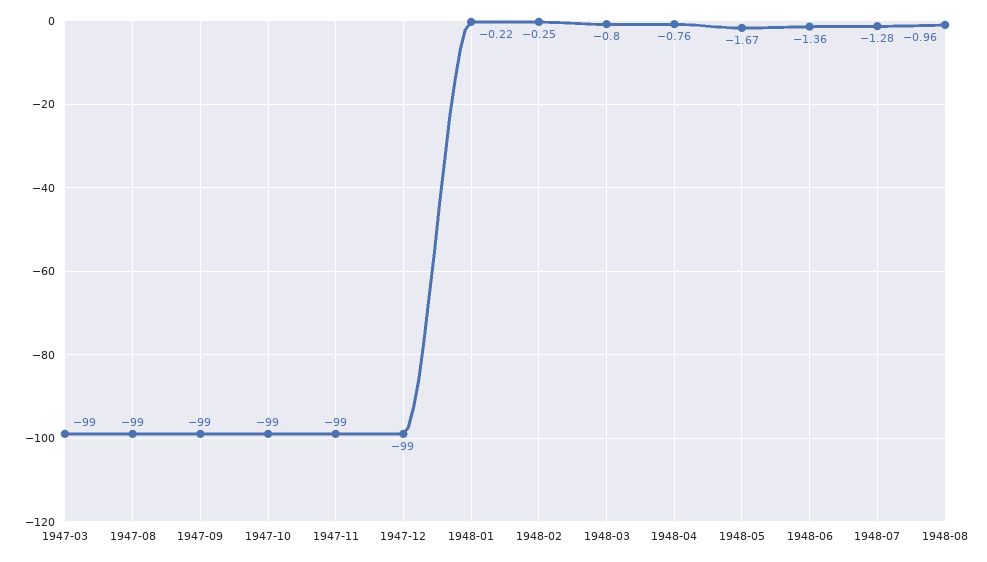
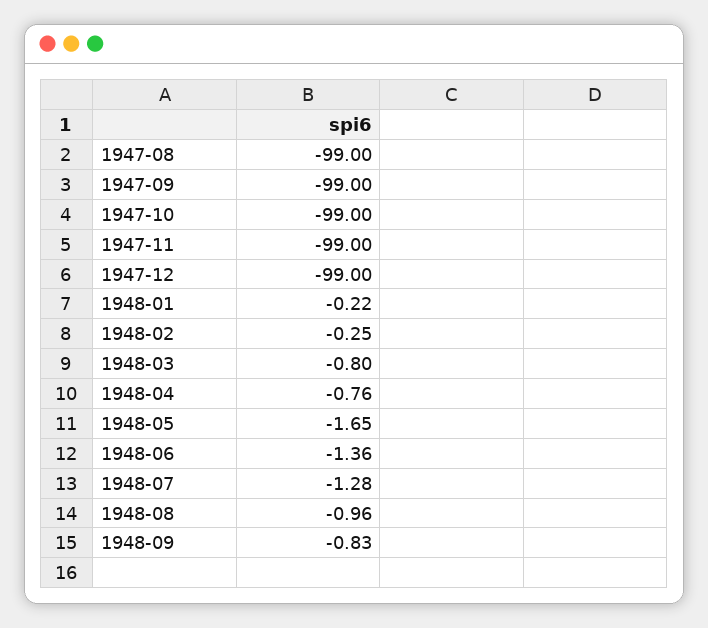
1947-03: -99 -> none
1948-05: -1.67 -> -1.65
1948-09: none -> -0.83

